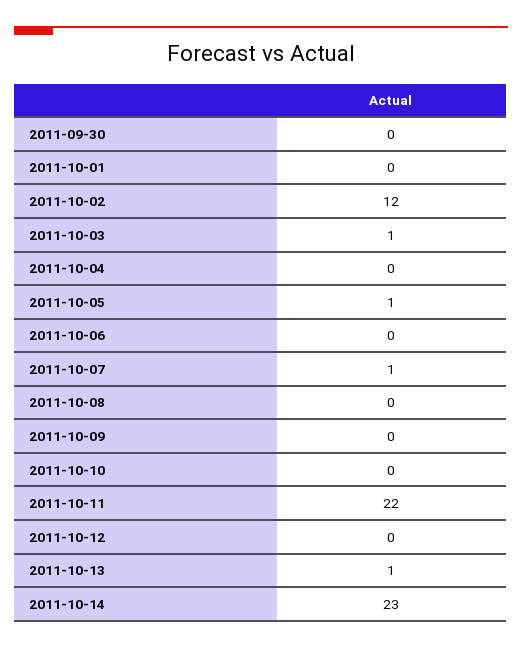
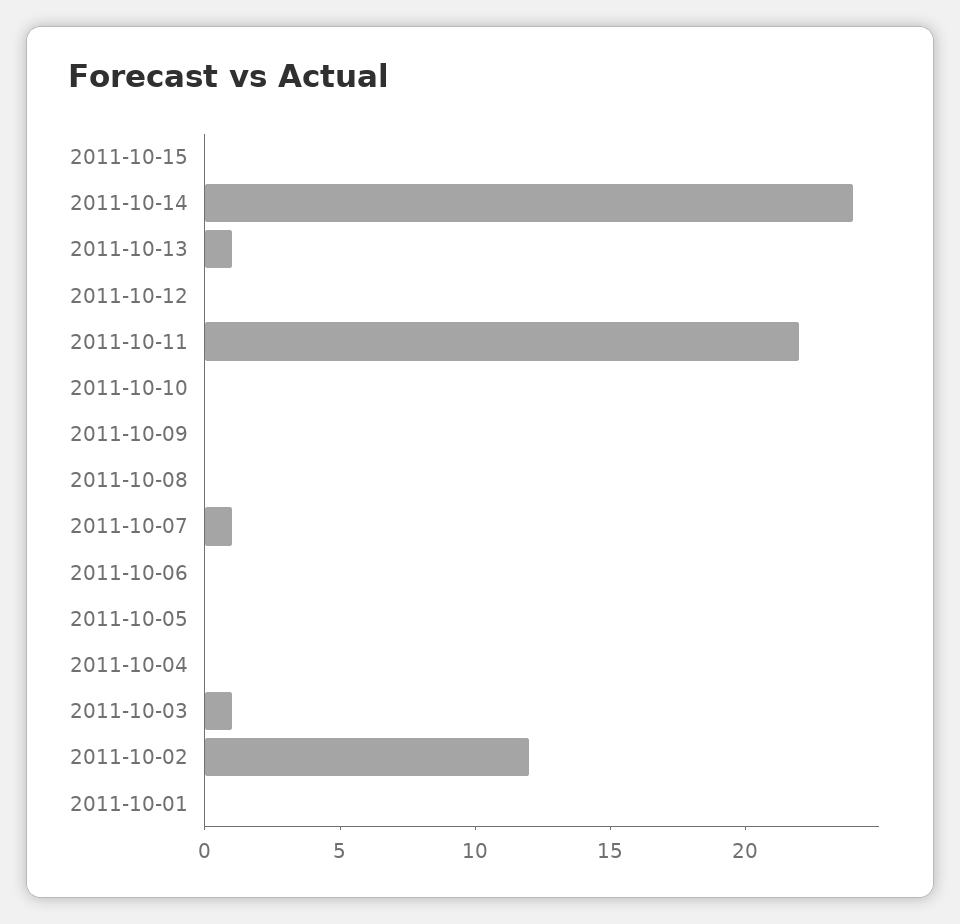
2011-09-30: 0 -> none
2011-10-05: 1 -> 0
2011-10-14: 23 -> 24
2011-10-15: none -> 0

